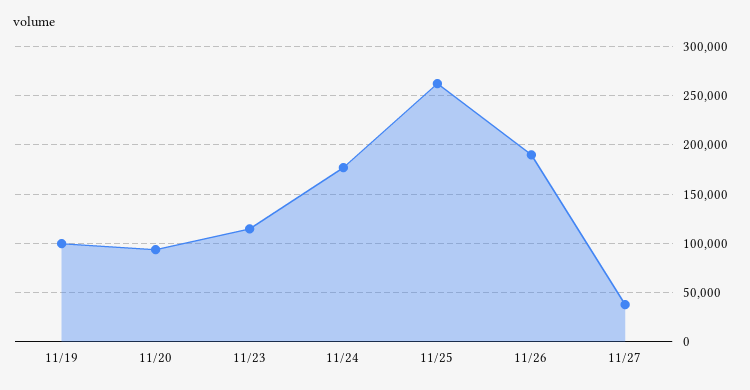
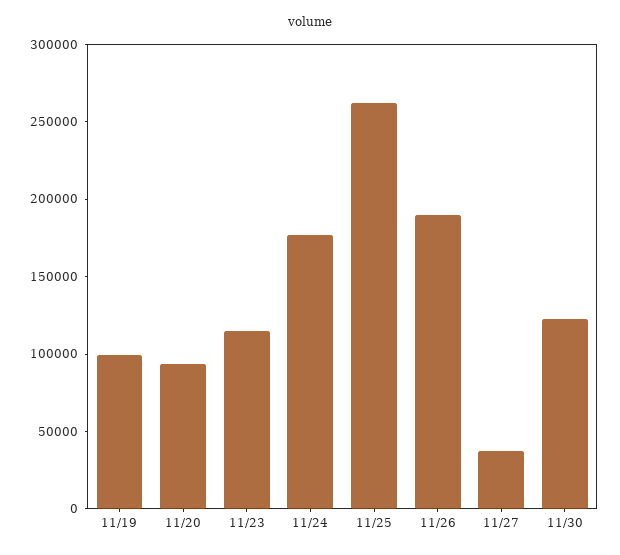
11/30: none -> 120000

